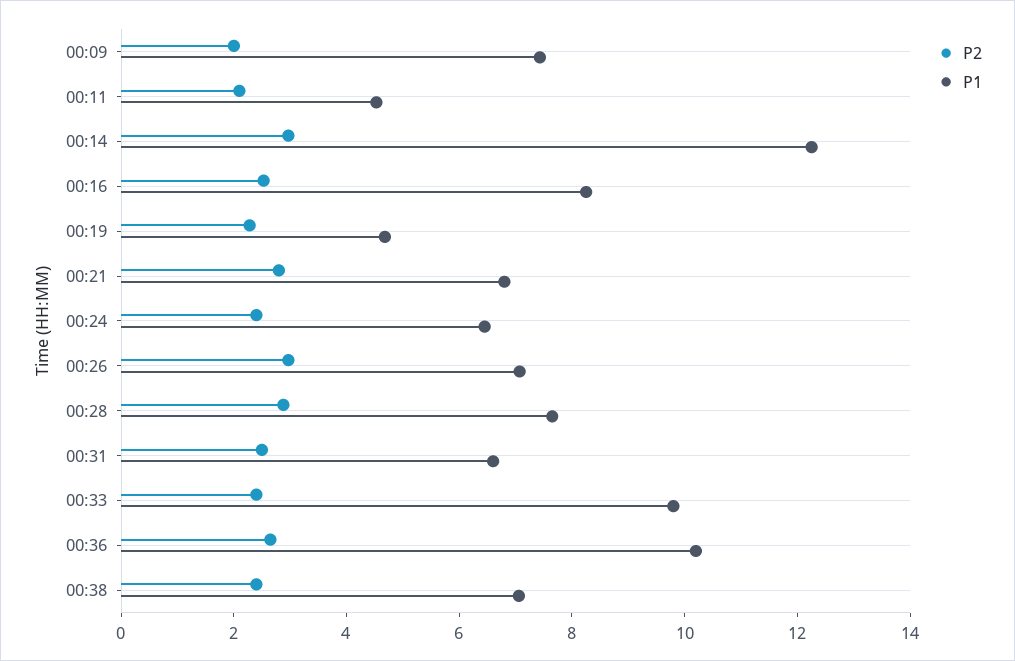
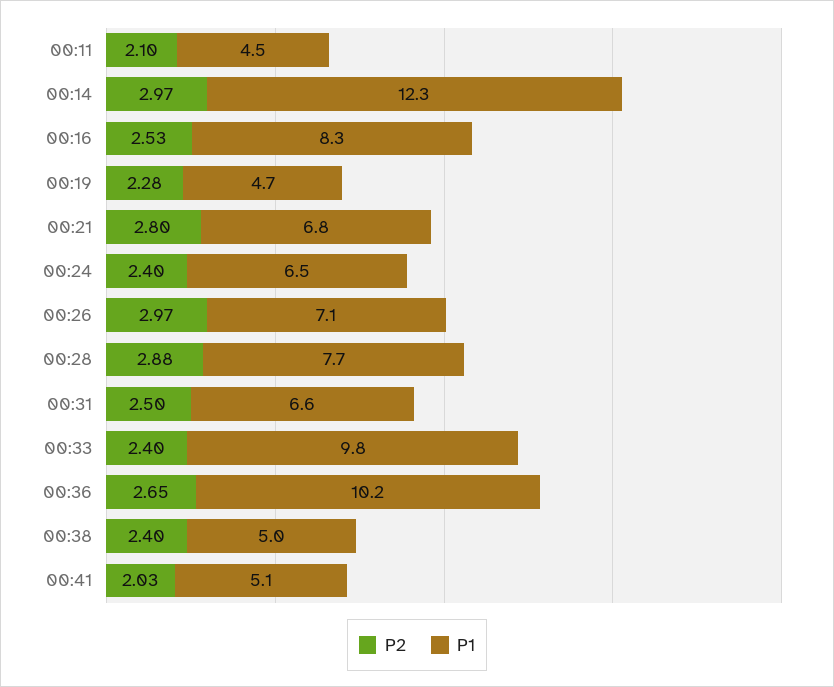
P2, 00:09: 2 -> none
P1, 00:09: 7.5 -> none
P1, 00:38: 7 -> 5
P2, 00:41: none -> 2.03
P1, 00:41: none -> 5.1

